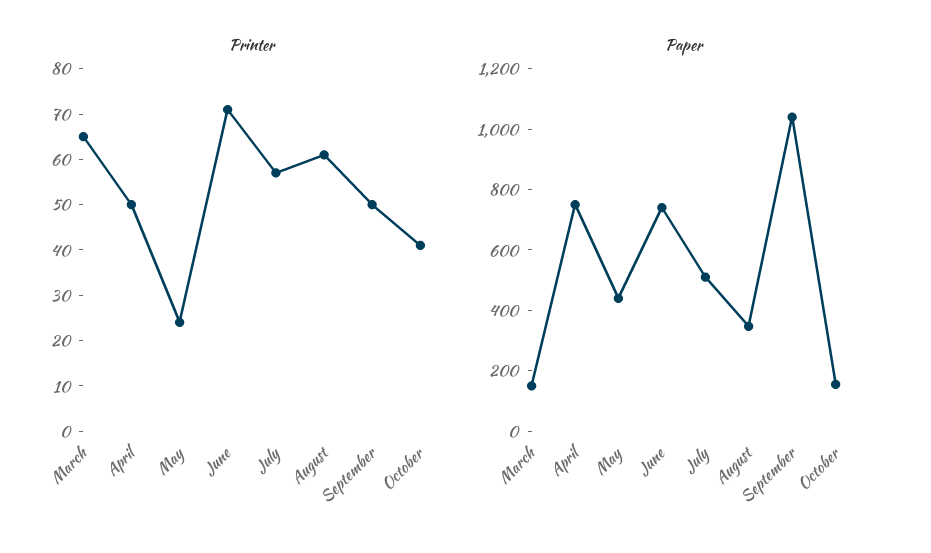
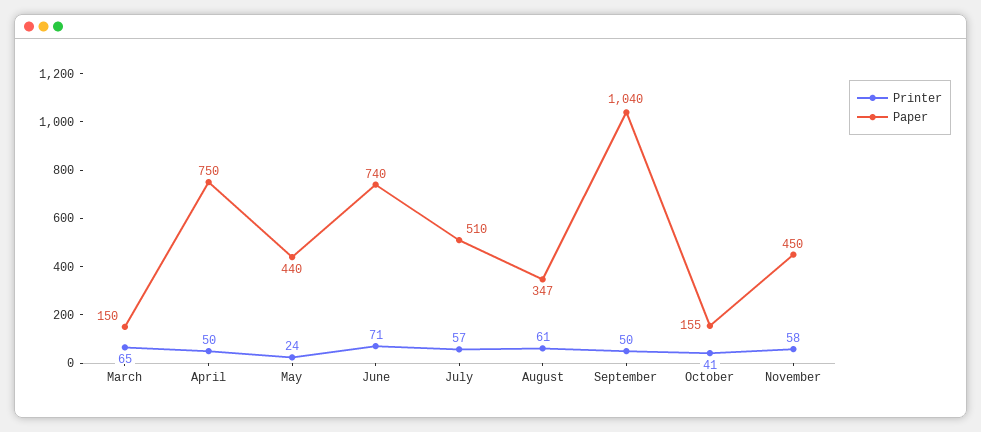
Printer, November: none -> 58
Paper, November: none -> 450

